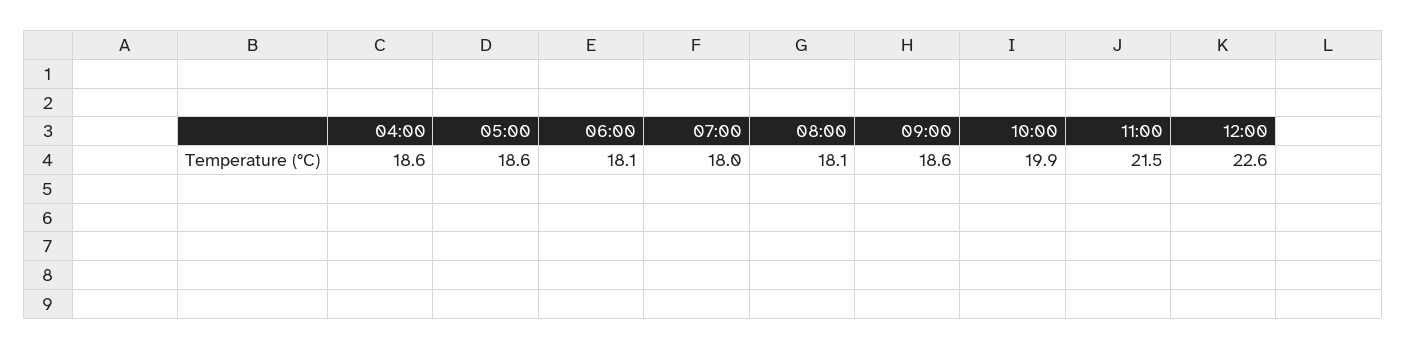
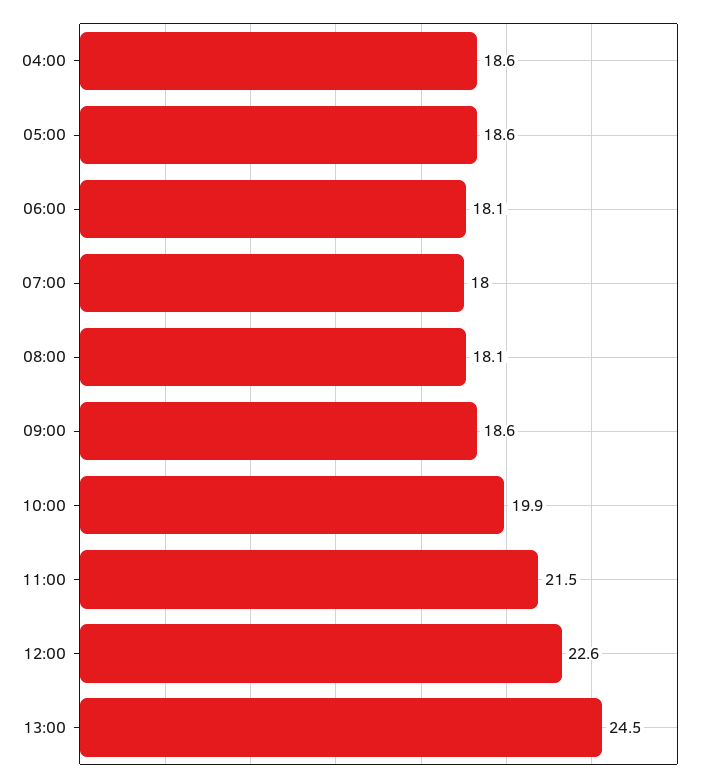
13:00: none -> 24.5

